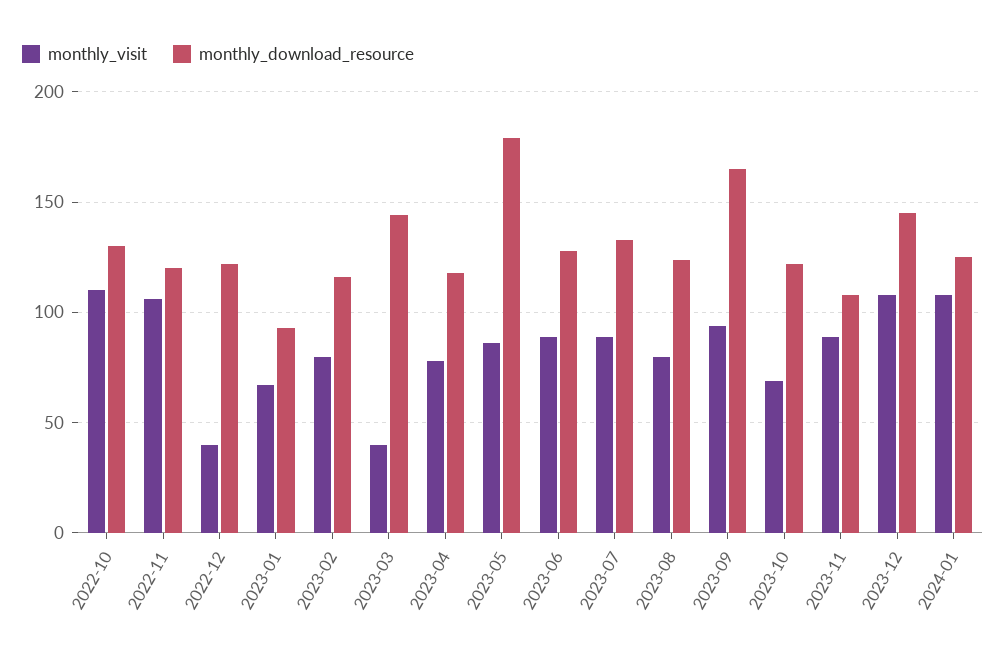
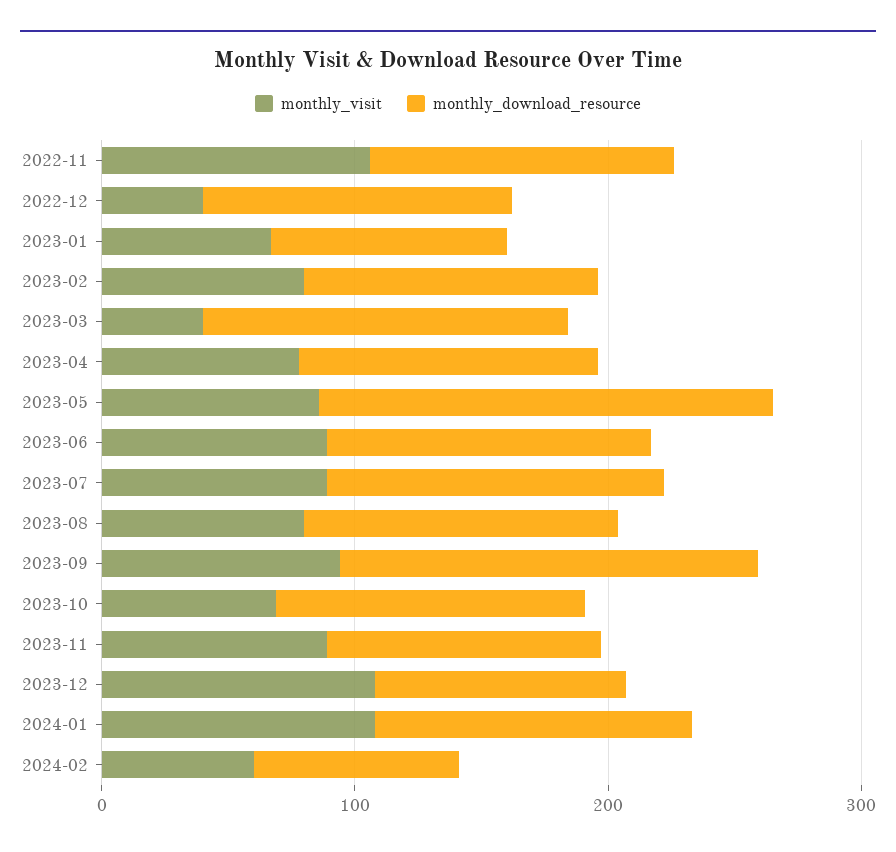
monthly_visit, 2022-10: 110 -> none
monthly_download_resource, 2022-10: 130 -> none
monthly_download_resource, 2023-12: 145 -> 100
monthly_visit, 2024-02: none -> 60
monthly_download_resource, 2024-02: none -> 80

